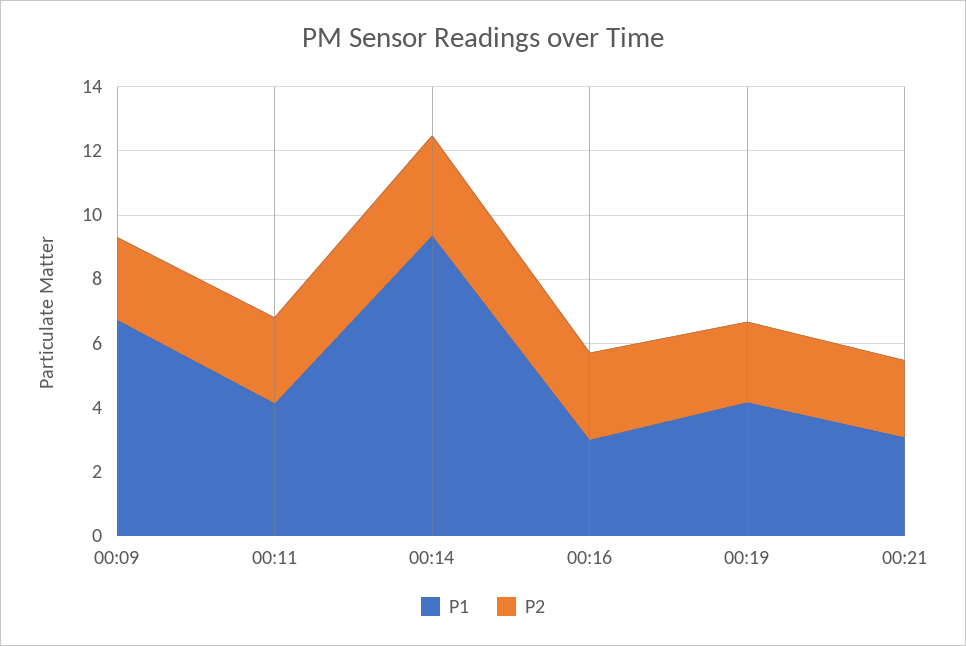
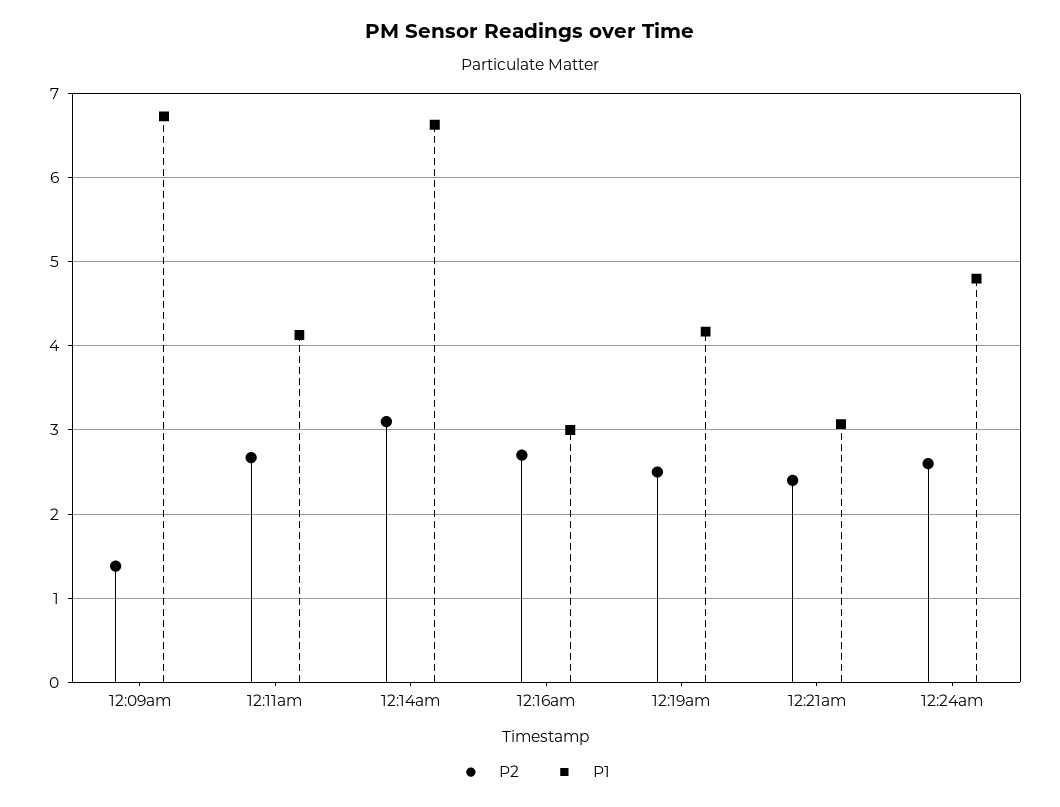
P2, 00:09: 2.5 -> 1.4
P1, 00:14: 9.5 -> 6.6
P2, 12:24am: none -> 2.6
P1, 12:24am: none -> 4.8

